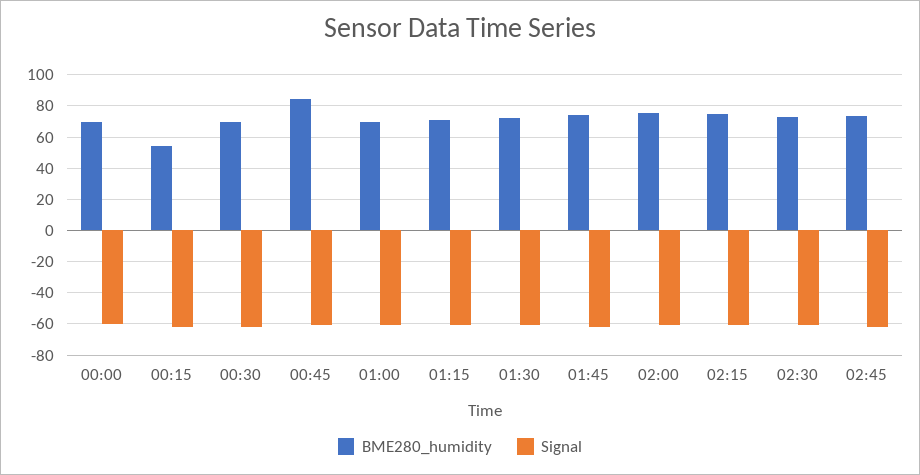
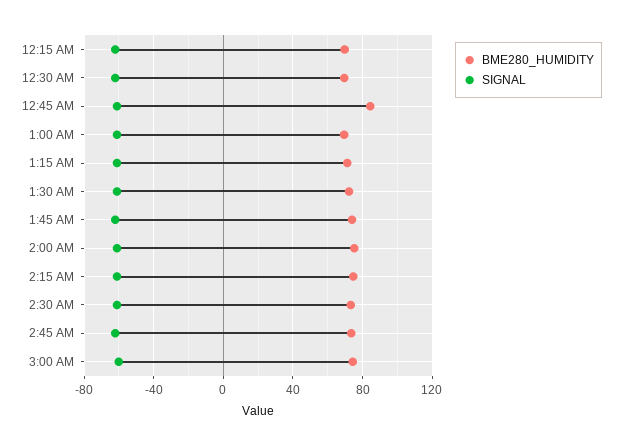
BME280_humidity, 00:00: 70 -> none
Signal, 00:00: -60 -> none
BME280_humidity, 00:15: 55 -> 70
BME280_humidity, 3:00 AM: none -> 75
Signal, 3:00 AM: none -> -60

